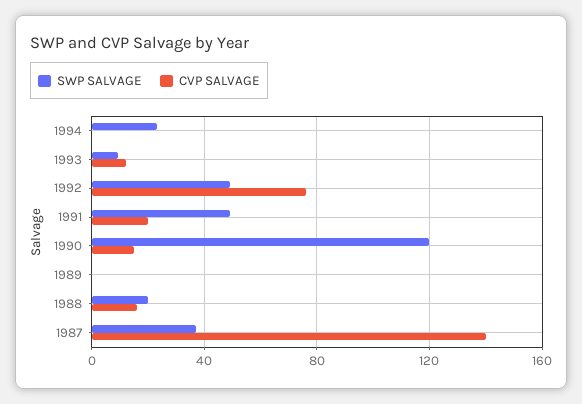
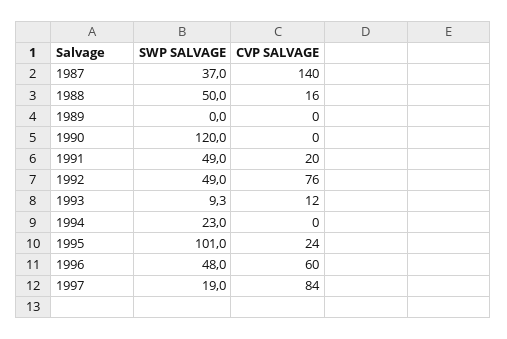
CVP SALVAGE, 1990: 15 -> 0
SWP SALVAGE, 1988: 20 -> 50
SWP SALVAGE, 1995: none -> 101
CVP SALVAGE, 1995: none -> 24
SWP SALVAGE, 1996: none -> 48
CVP SALVAGE, 1996: none -> 60
SWP SALVAGE, 1997: none -> 19
CVP SALVAGE, 1997: none -> 84

